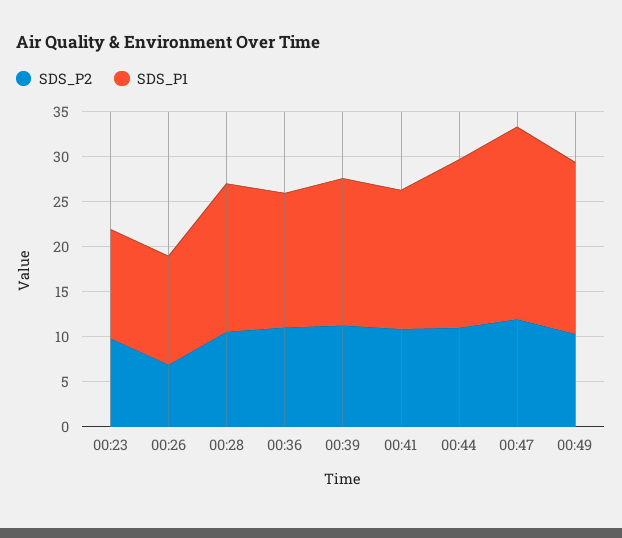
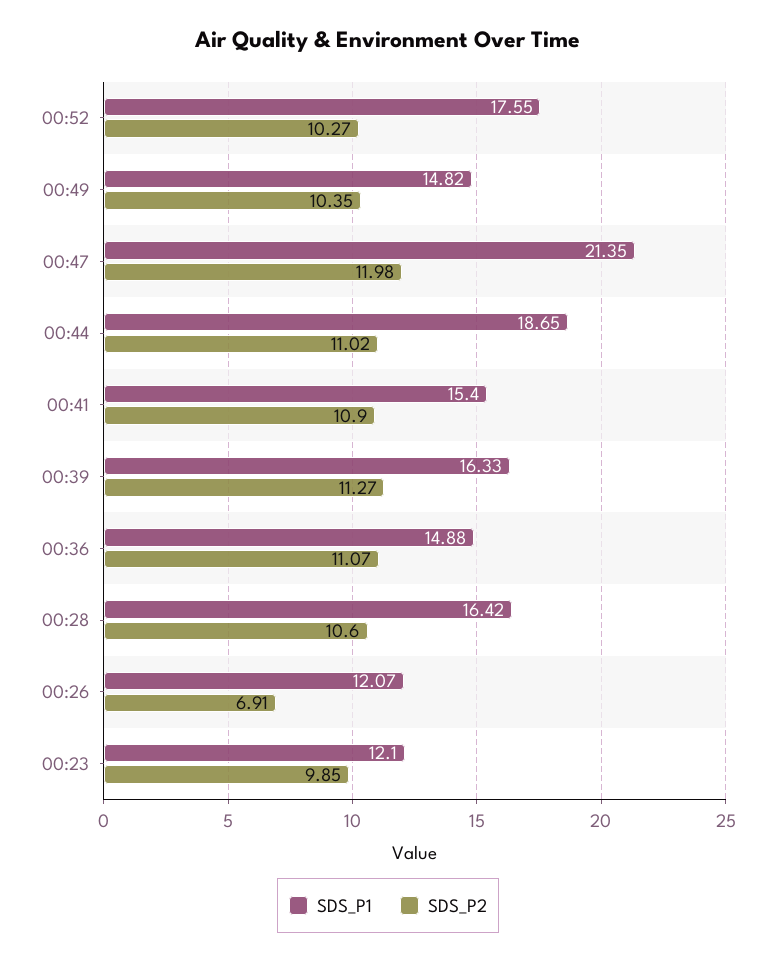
SDS_P1, 00:49: 19 -> 14.82
SDS_P1, 00:52: none -> 17.55
SDS_P2, 00:52: none -> 10.27

